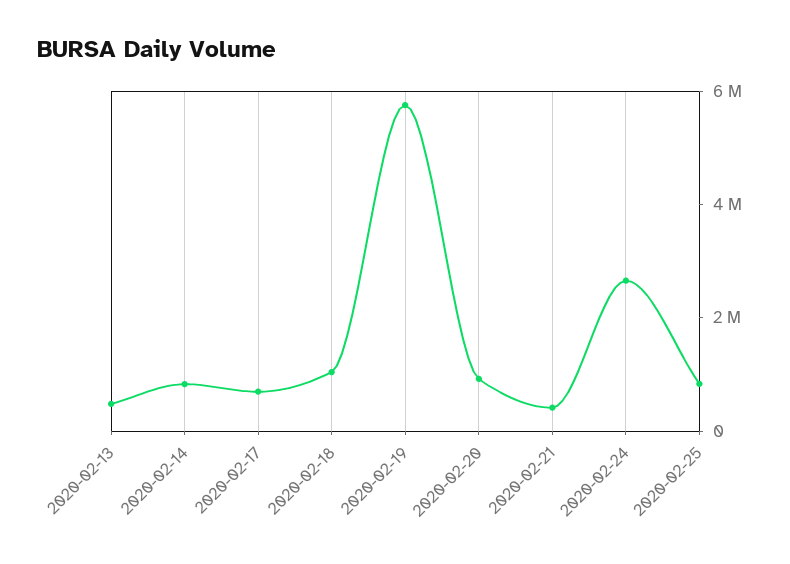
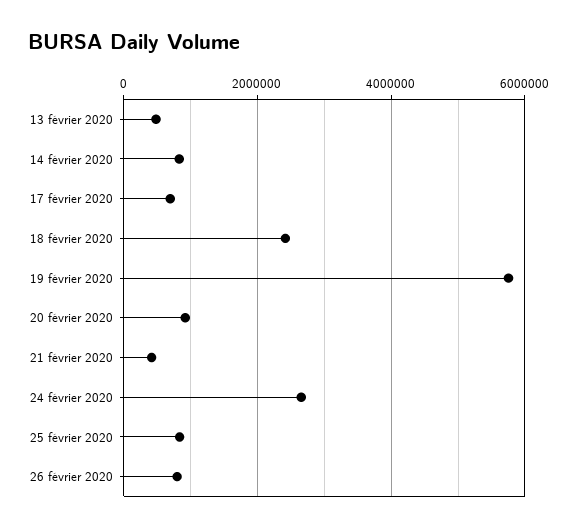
2020-02-18: 1000000 -> 2400000
26 février 2020: none -> 800000

